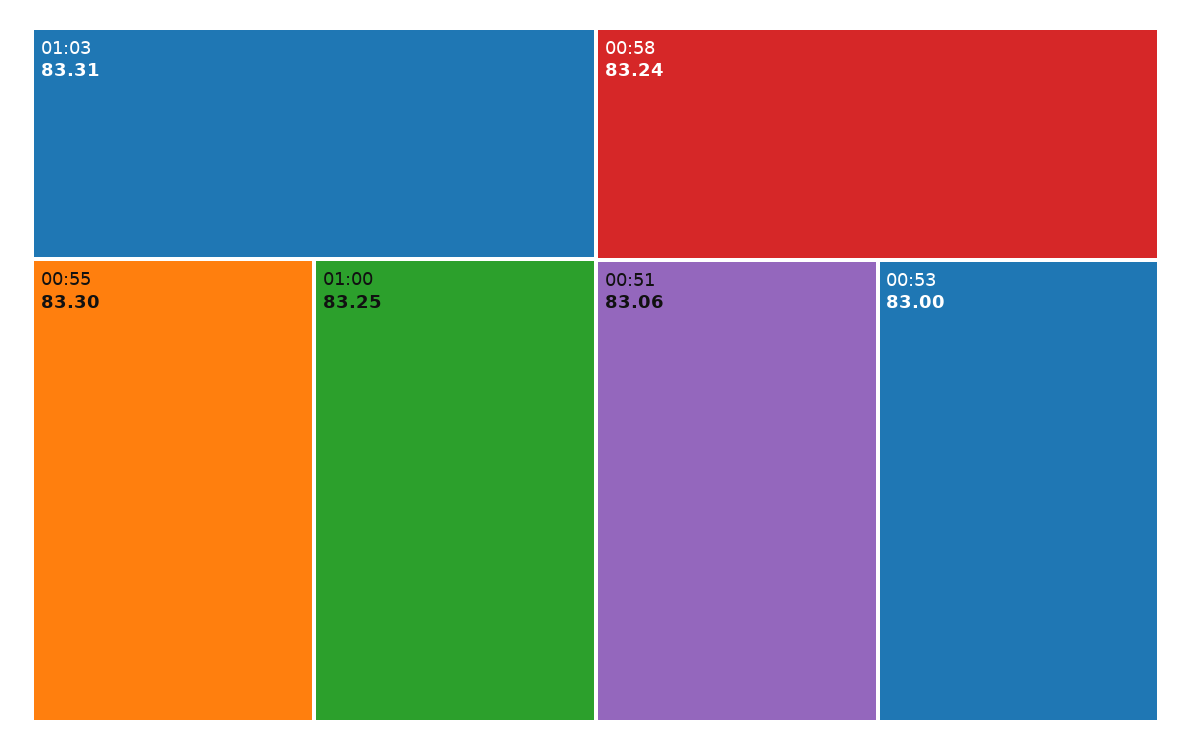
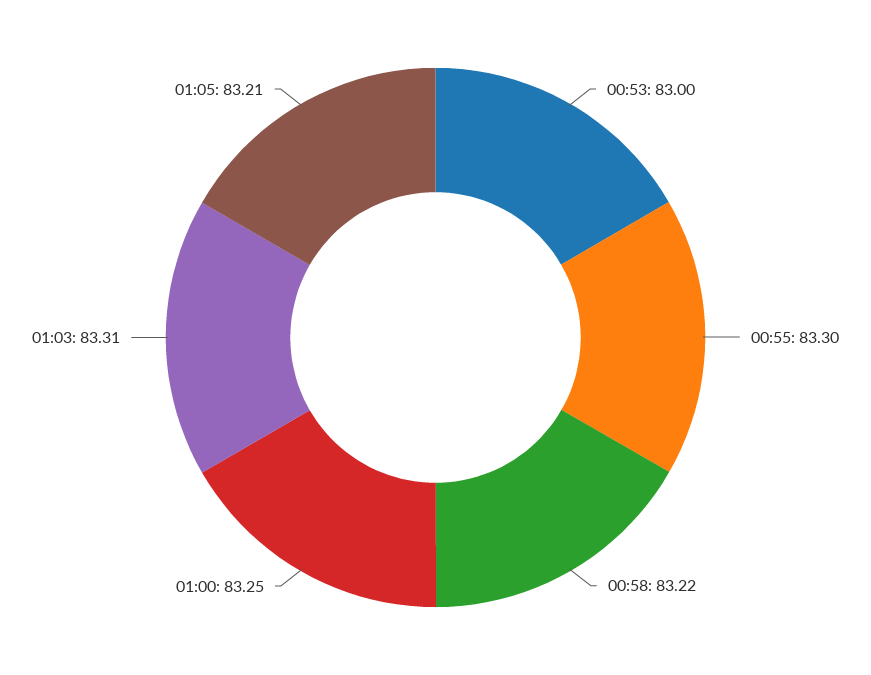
00:58: 83.24 -> 83.22
00:51: 83.06 -> none
01:05: none -> 83.21

